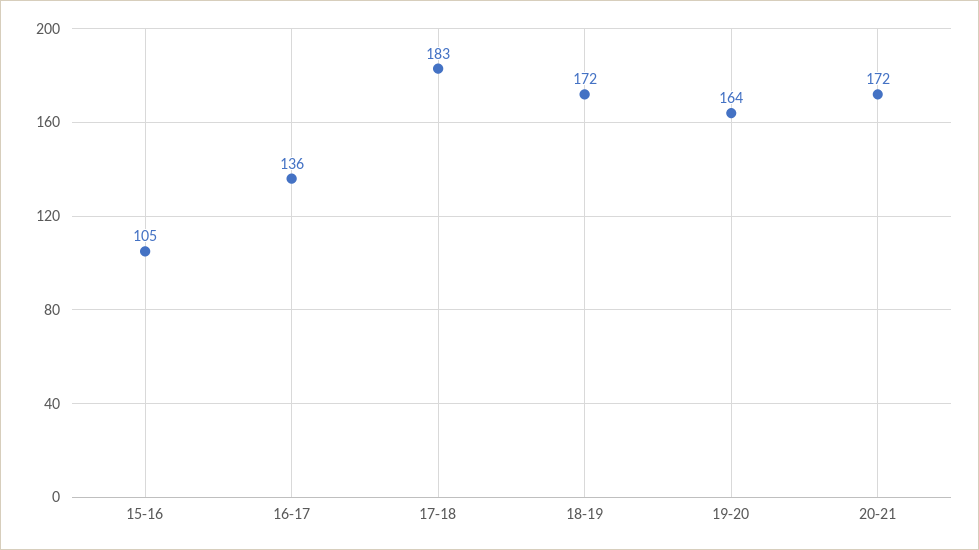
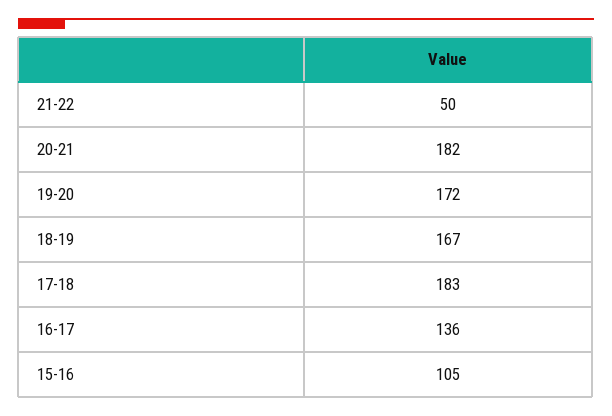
18-19: 172 -> 167
19-20: 164 -> 172
20-21: 172 -> 182
21-22: none -> 50

